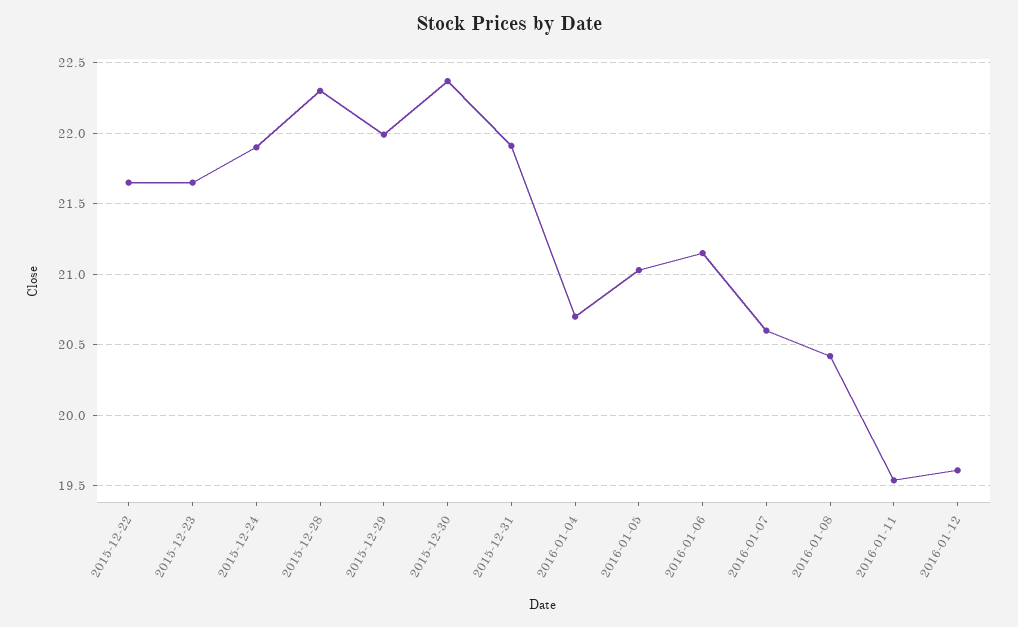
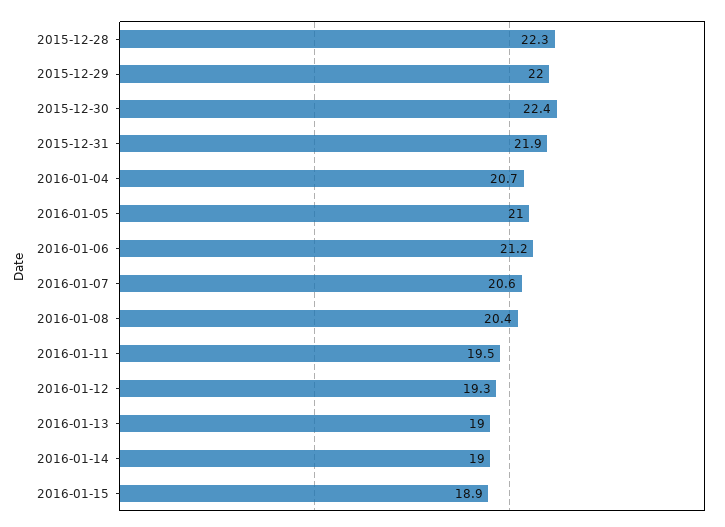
2015-12-22: 21.65 -> none
2015-12-23: 21.65 -> none
2015-12-24: 21.9 -> none
2016-01-12: 19.6 -> 19.3
2016-01-13: none -> 19
2016-01-14: none -> 19
2016-01-15: none -> 18.9

